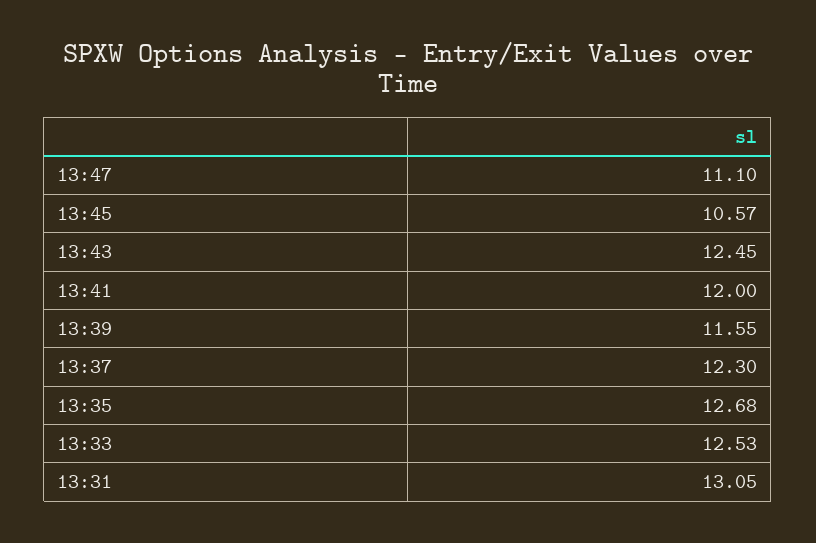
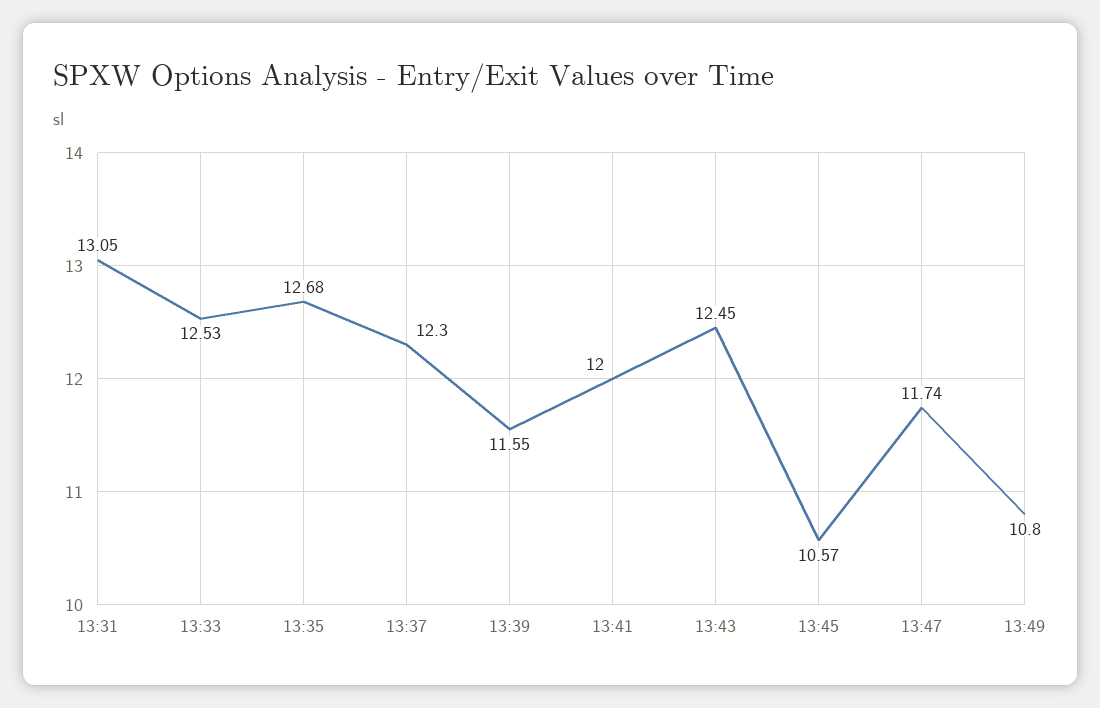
13:47: 11.1 -> 11.74
13:49: none -> 10.8

